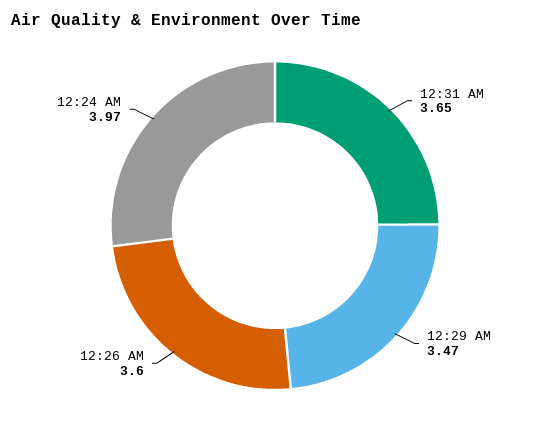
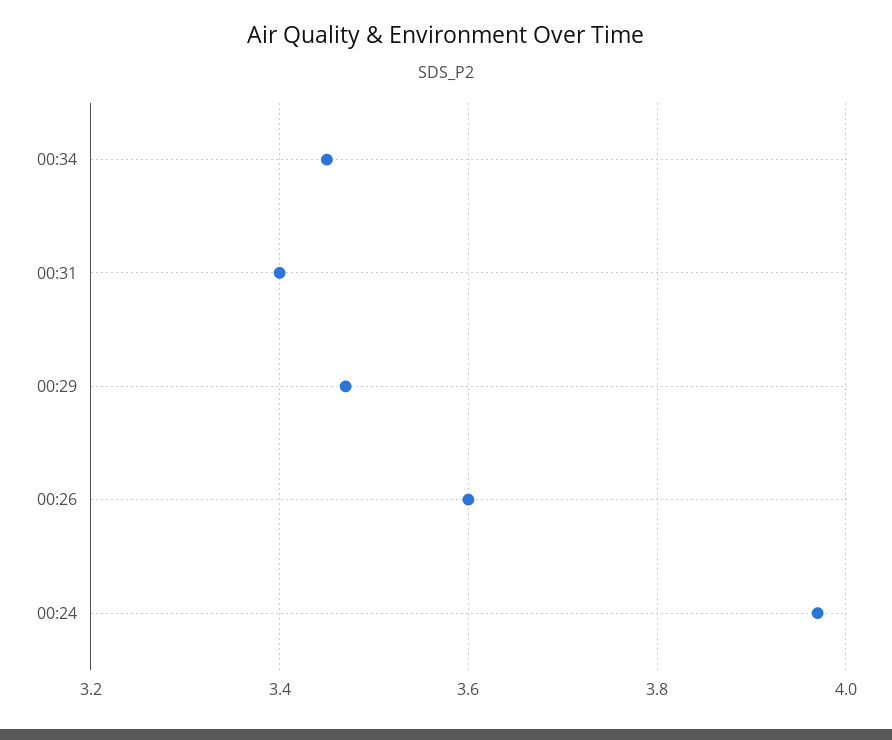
12:31 AM: 3.65 -> 3.4
00:34: none -> 3.45

